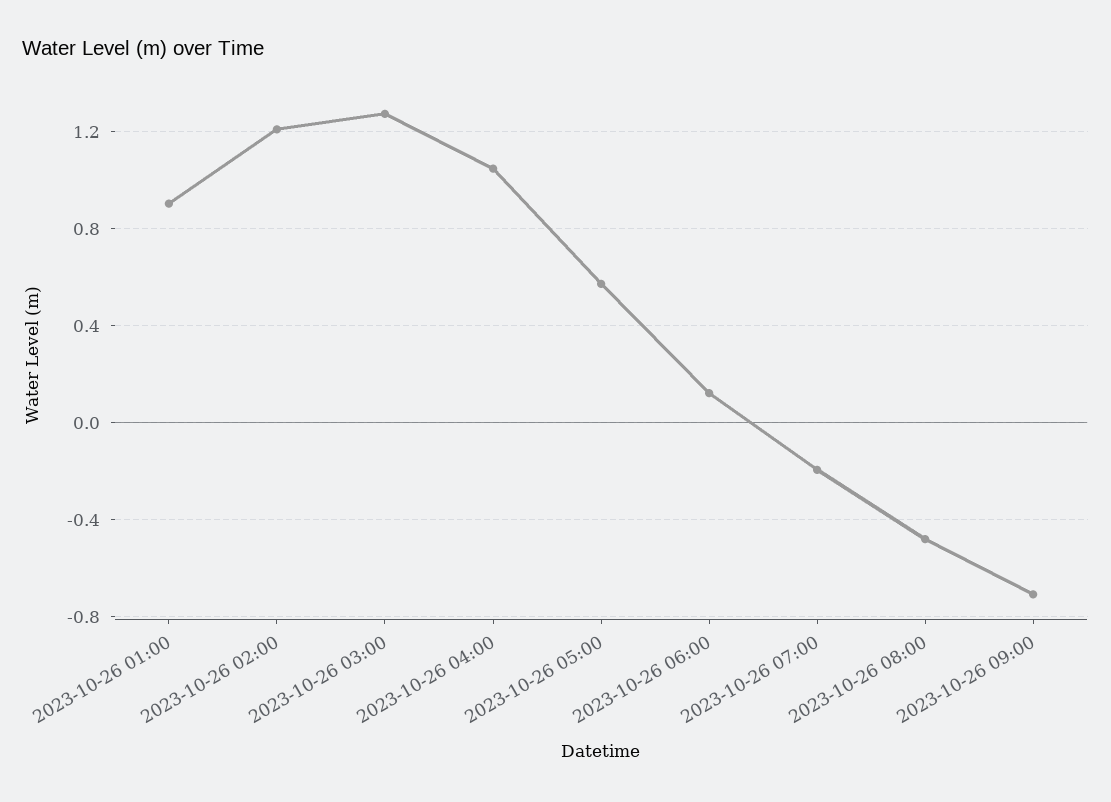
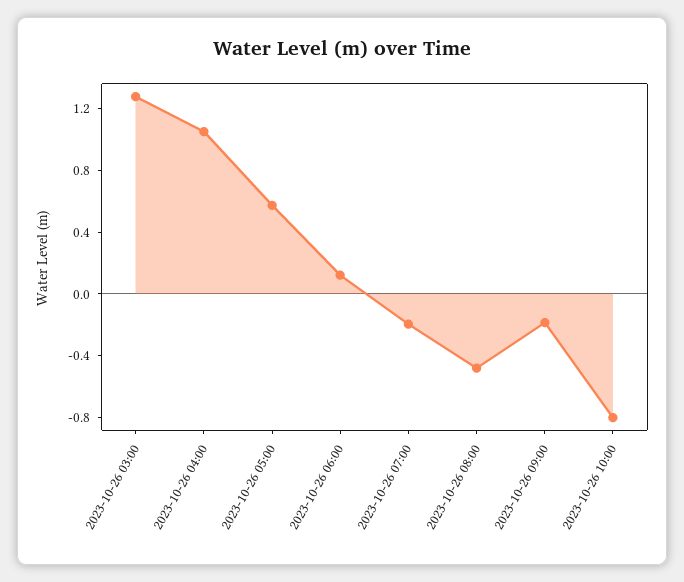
2023-10-26 01:00: 0.9 -> none
2023-10-26 02:00: 1.2 -> none
2023-10-26 09:00: -0.7 -> -0.2
2023-10-26 10:00: none -> -0.8

